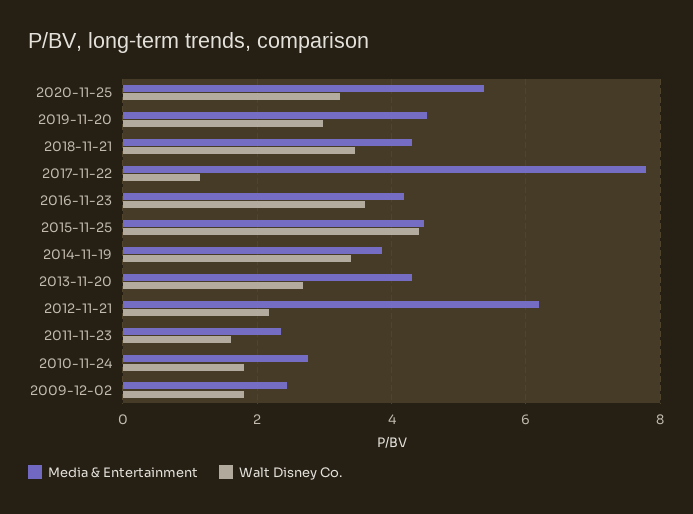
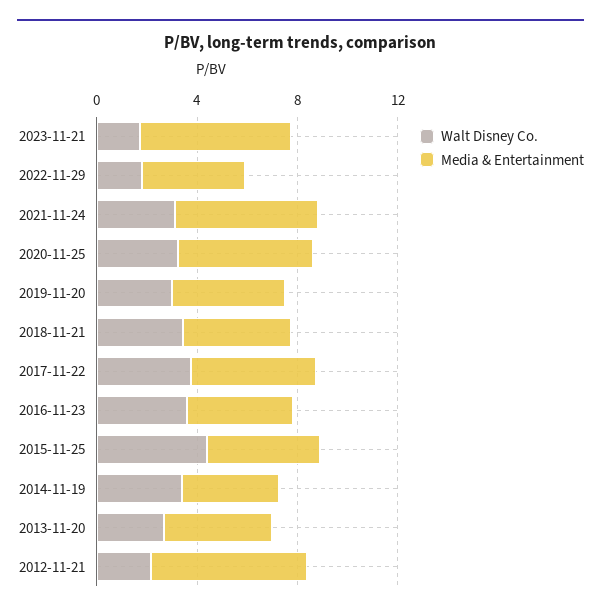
Media & Entertainment, 2017-11-22: 7.8 -> 5
Walt Disney Co., 2017-11-22: 1.2 -> 4
Media & Entertainment, 2011-11-23: 2.4 -> none
Walt Disney Co., 2011-11-23: 1.6 -> none
Media & Entertainment, 2010-11-24: 2.8 -> none
Walt Disney Co., 2010-11-24: 1.8 -> none
Media & Entertainment, 2009-12-02: 2.4 -> none
Walt Disney Co., 2009-12-02: 1.8 -> none
Walt Disney Co., 2023-11-21: none -> 2
Media & Entertainment, 2023-11-21: none -> 6
Walt Disney Co., 2022-11-29: none -> 2
Media & Entertainment, 2022-11-29: none -> 4
Walt Disney Co., 2021-11-24: none -> 3
Media & Entertainment, 2021-11-24: none -> 6

